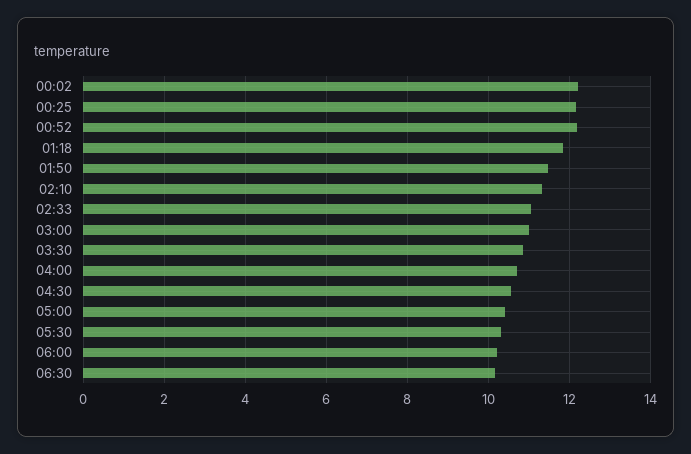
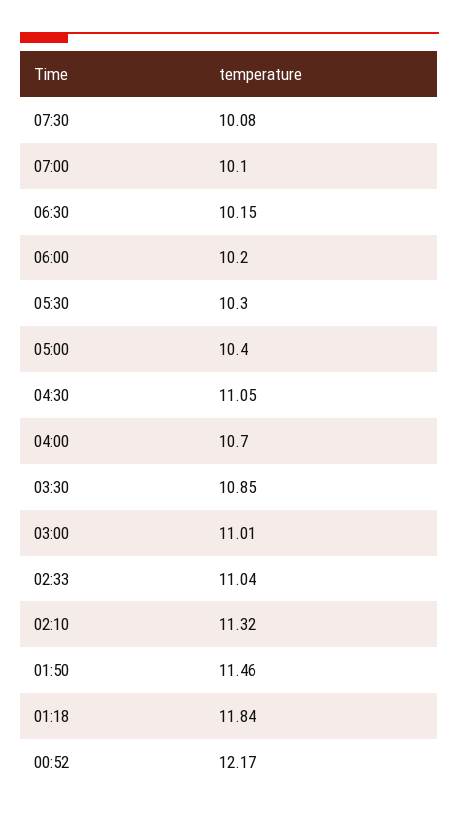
00:02: 12.2 -> none
00:25: 12.2 -> none
04:30: 10.6 -> 11.05
07:30: none -> 10.08
07:00: none -> 10.1

